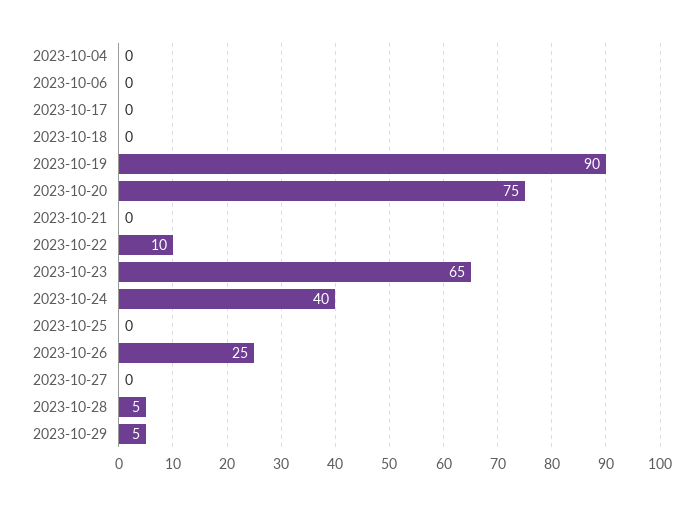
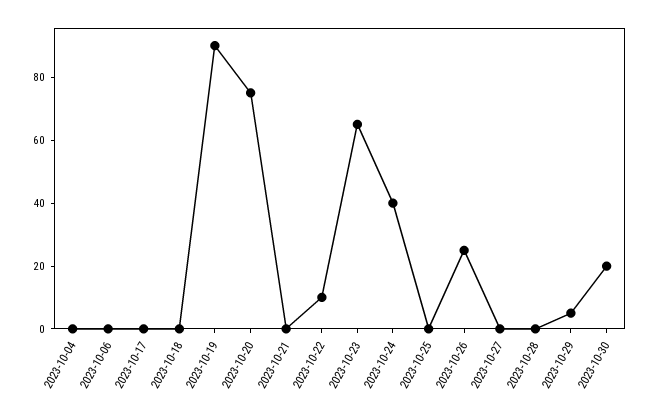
2023-10-28: 5 -> 0
2023-10-30: none -> 20

